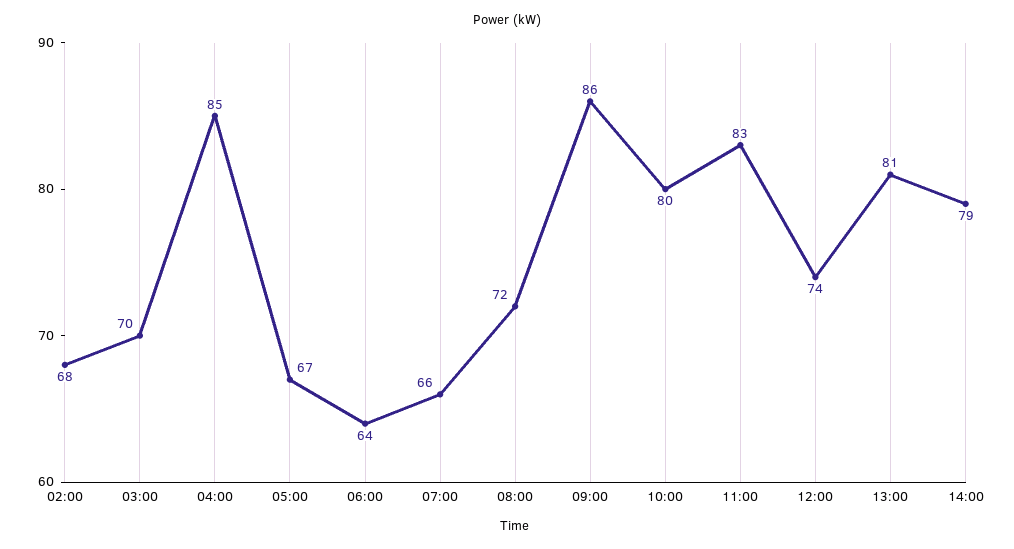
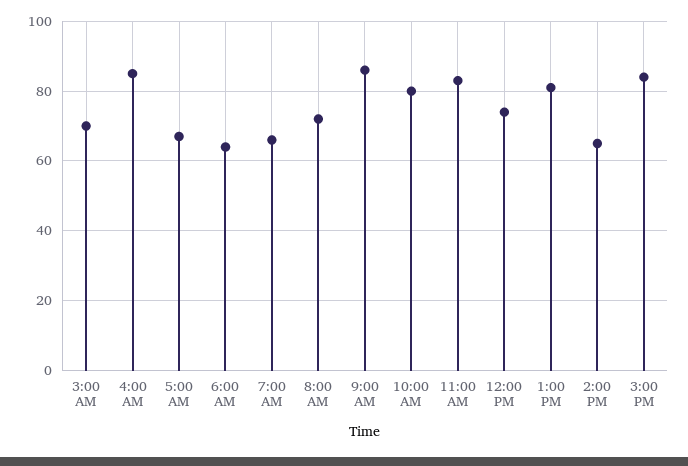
02:00: 68 -> none
14:00: 79 -> 65
3:00 PM: none -> 85

